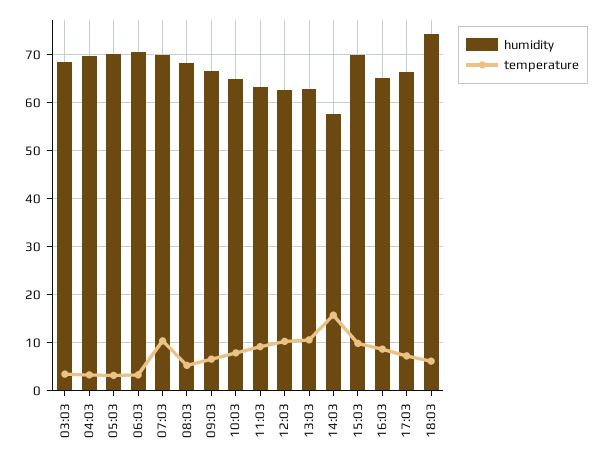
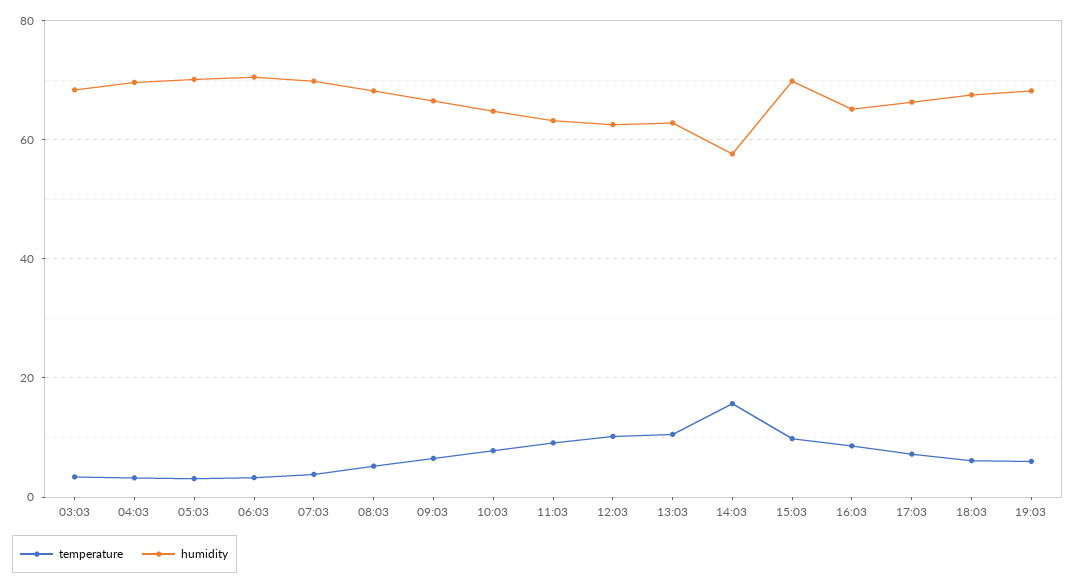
temperature, 07:03: 10 -> 4
humidity, 18:03: 74 -> 68
temperature, 19:03: none -> 6
humidity, 19:03: none -> 68

